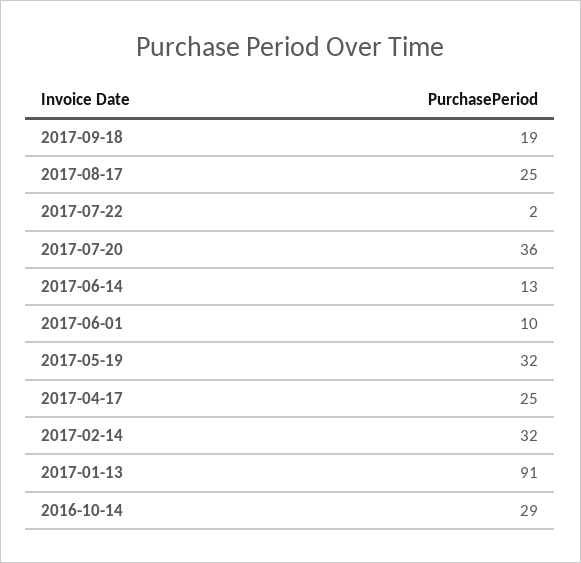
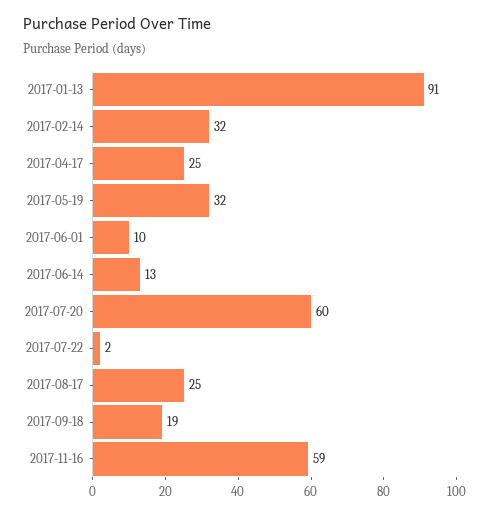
2017-07-20: 36 -> 60
2016-10-14: 29 -> none
2017-11-16: none -> 59

